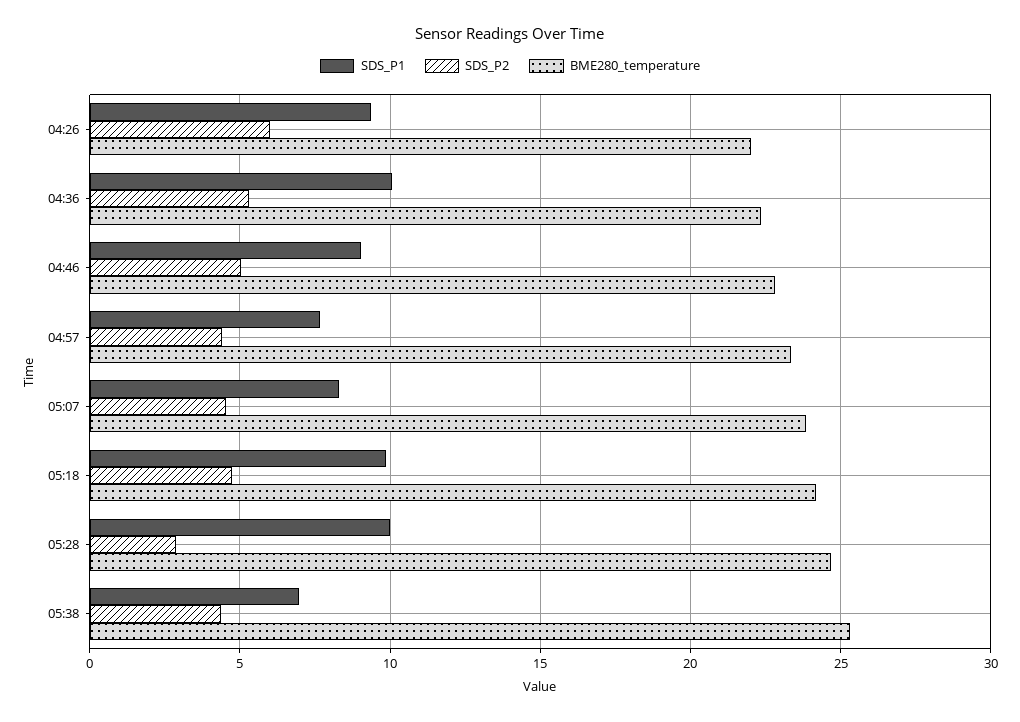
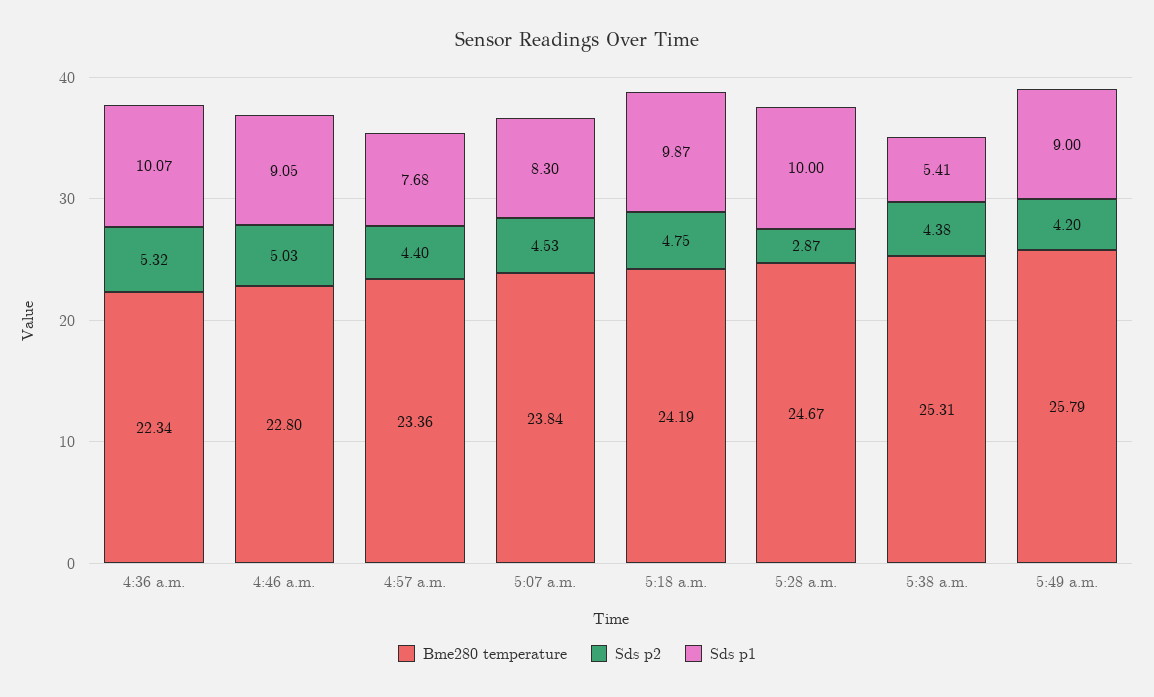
SDS_P1, 04:26: 9.5 -> none
SDS_P2, 04:26: 6 -> none
BME280_temperature, 04:26: 22 -> none
SDS_P1, 05:38: 7 -> 5.41
BME280_temperature, 5:49 a.m.: none -> 25.79
SDS_P2, 5:49 a.m.: none -> 4.2
SDS_P1, 5:49 a.m.: none -> 9

